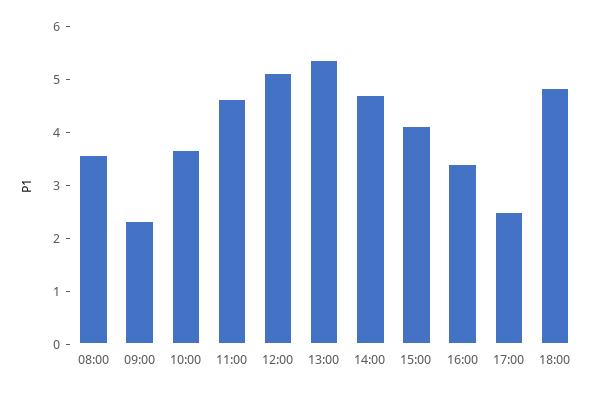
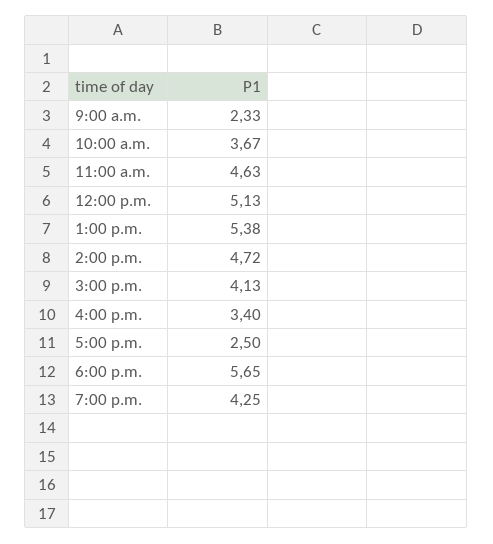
08:00: 3.6 -> none
18:00: 4.8 -> 5.65
7:00 p.m.: none -> 4.25

